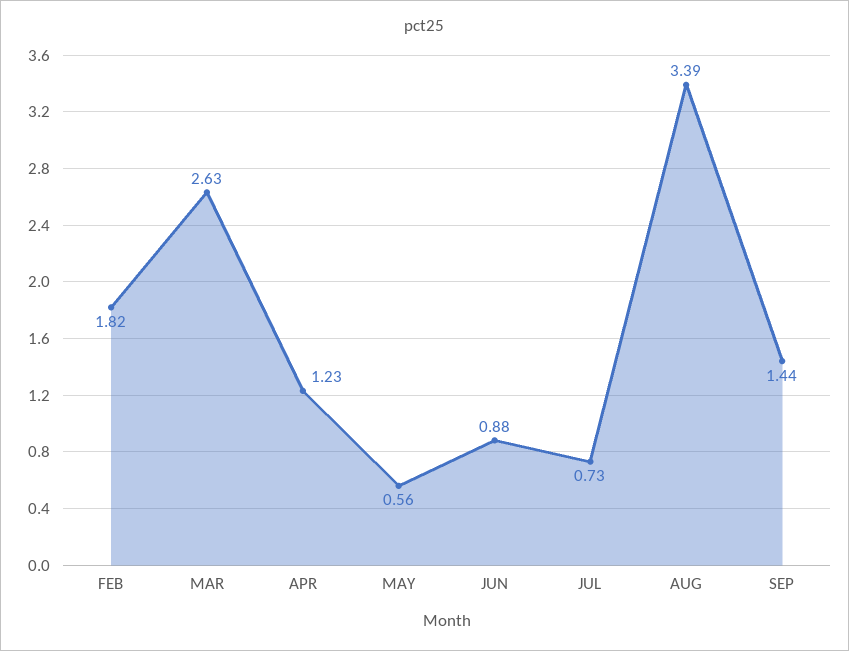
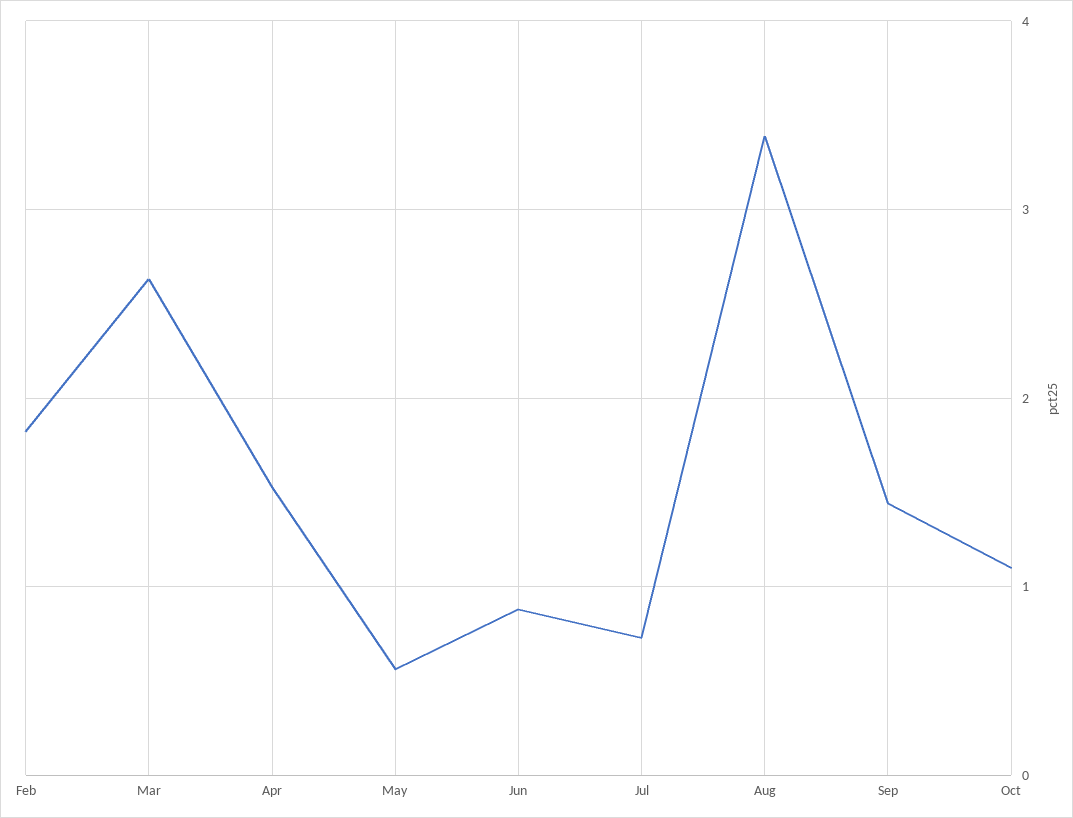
APR: 1.23 -> 1.5
Oct: none -> 1.1

